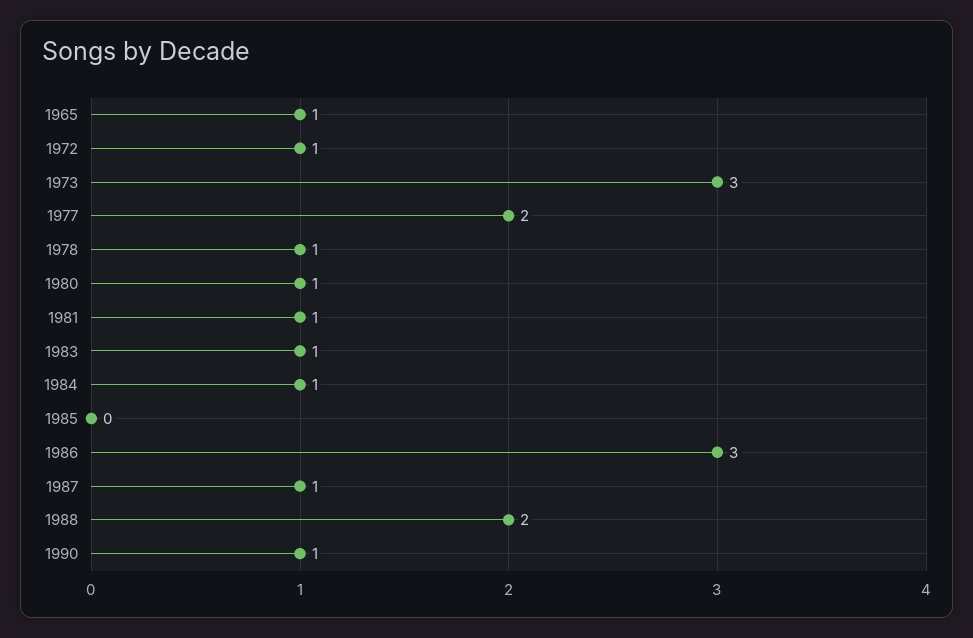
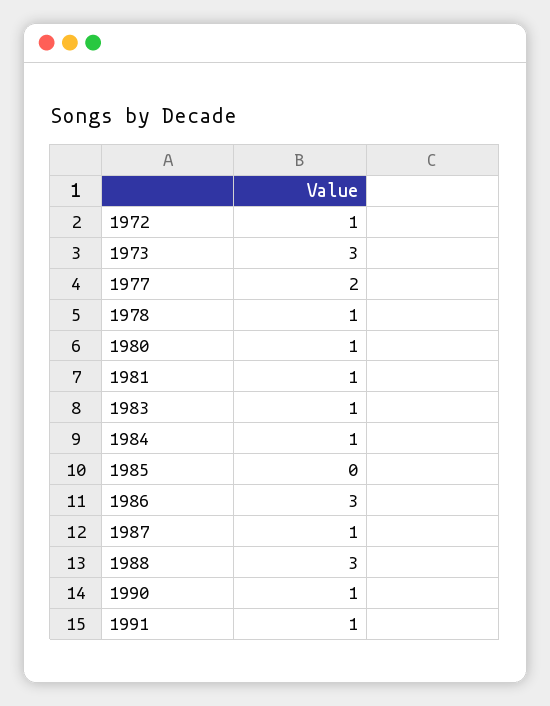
1965: 1 -> none
1988: 2 -> 3
1991: none -> 1

